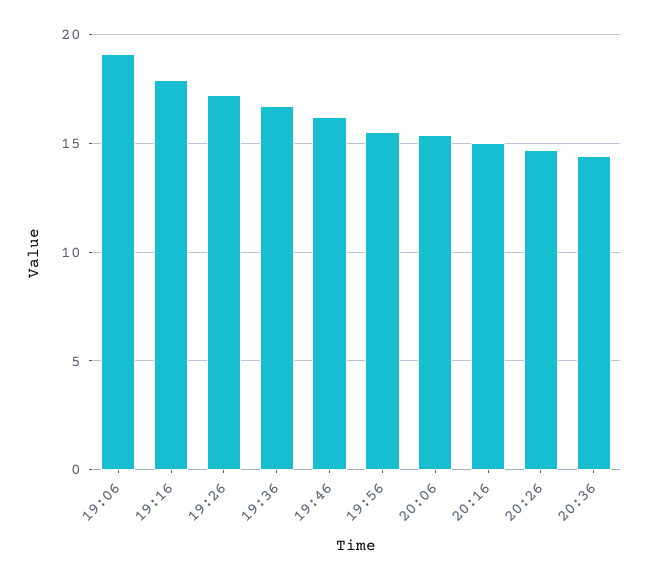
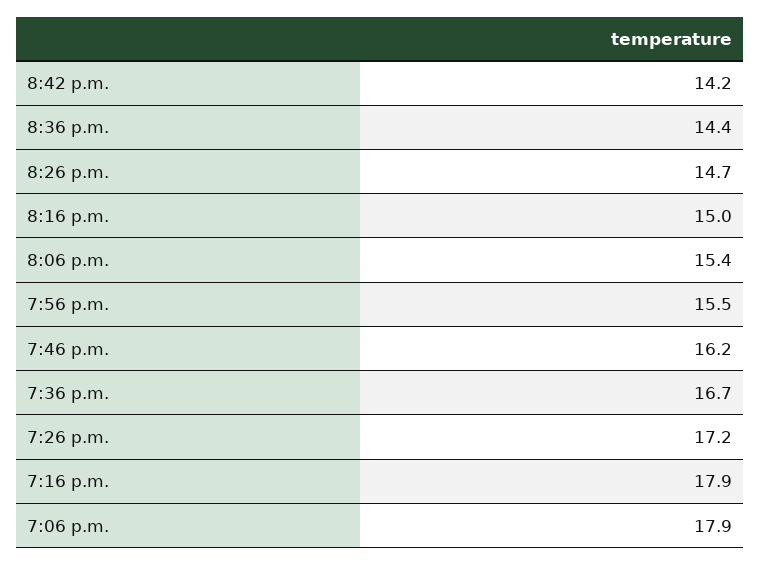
19:06: 19 -> 17.9
8:42 p.m.: none -> 14.2

